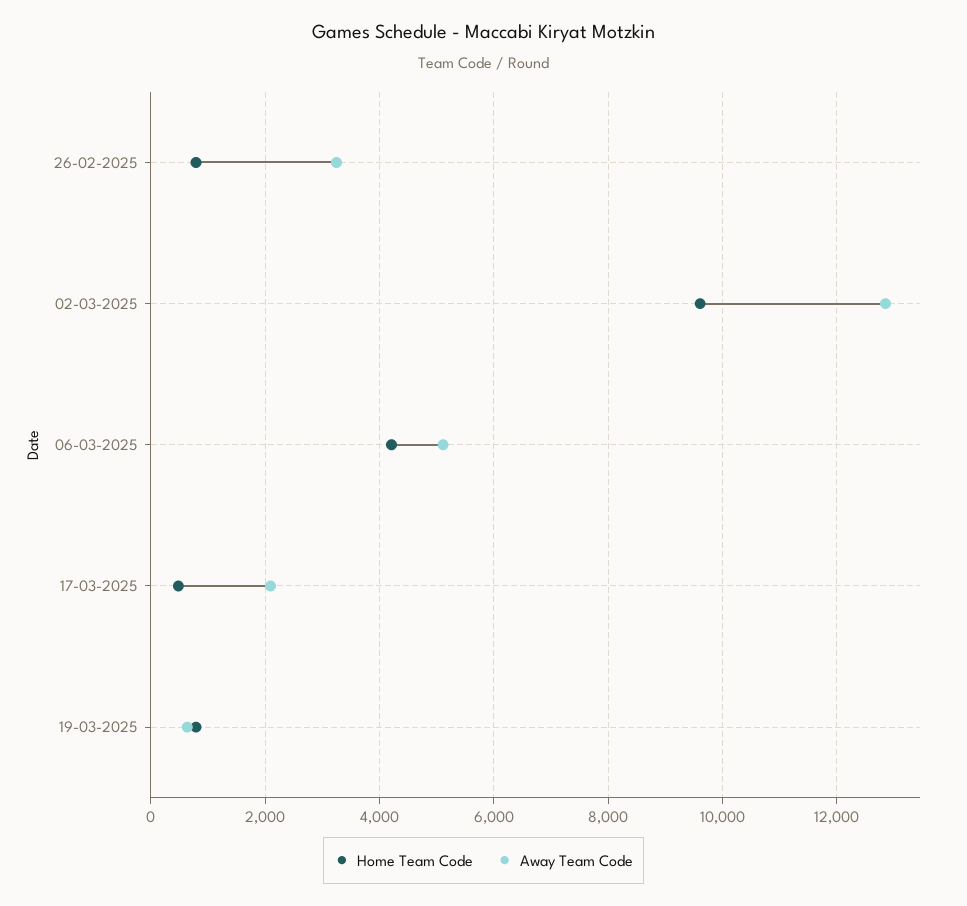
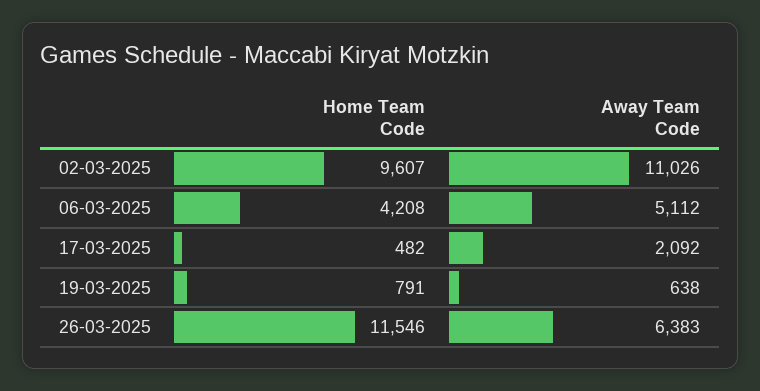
Home Team Code, 26-02-2025: 800 -> none
Away Team Code, 26-02-2025: 3200 -> none
Away Team Code, 02-03-2025: 12800 -> 11026
Home Team Code, 26-03-2025: none -> 11546
Away Team Code, 26-03-2025: none -> 6383

